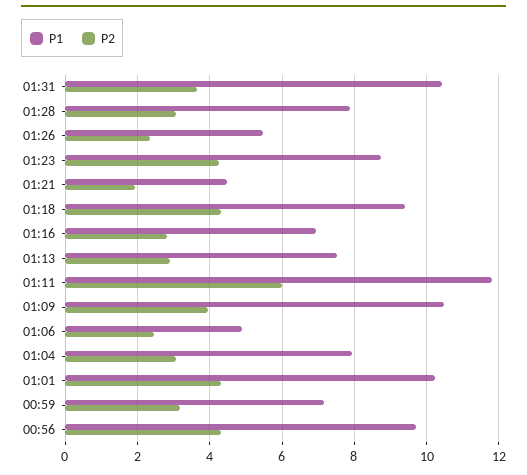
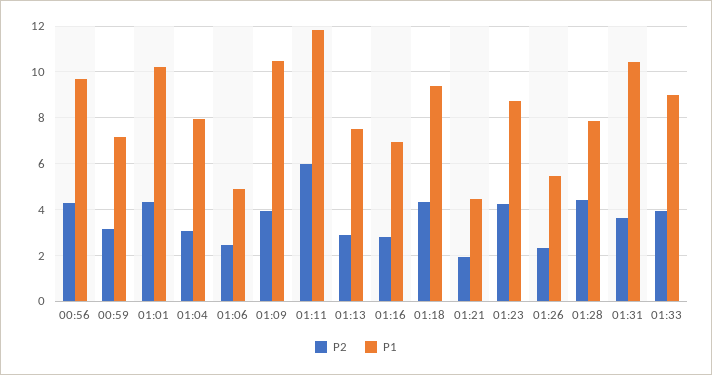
P2, 01:28: 3 -> 4.5
P2, 01:33: none -> 4
P1, 01:33: none -> 9

